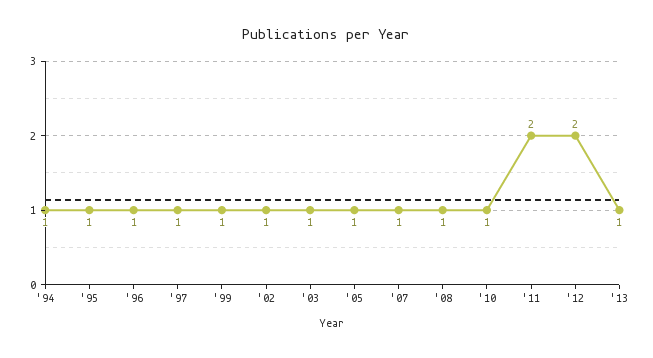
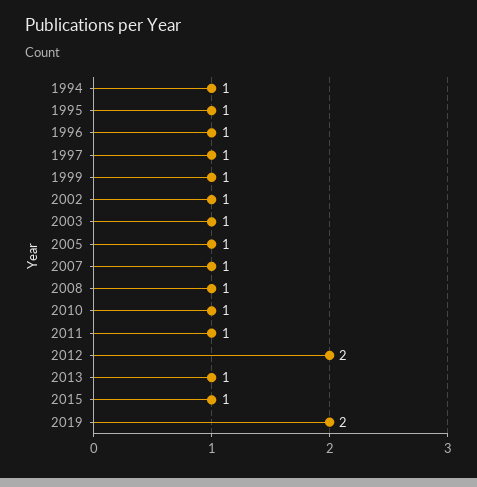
'11: 2 -> 1
2015: none -> 1
2019: none -> 2

